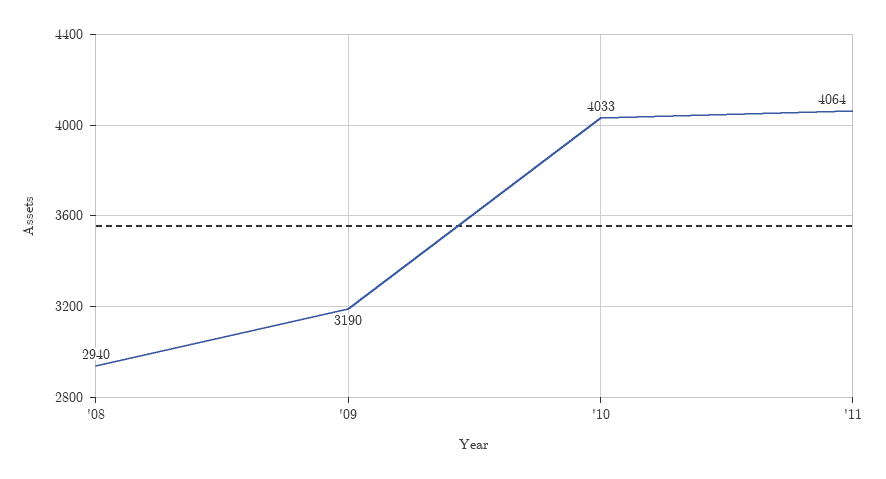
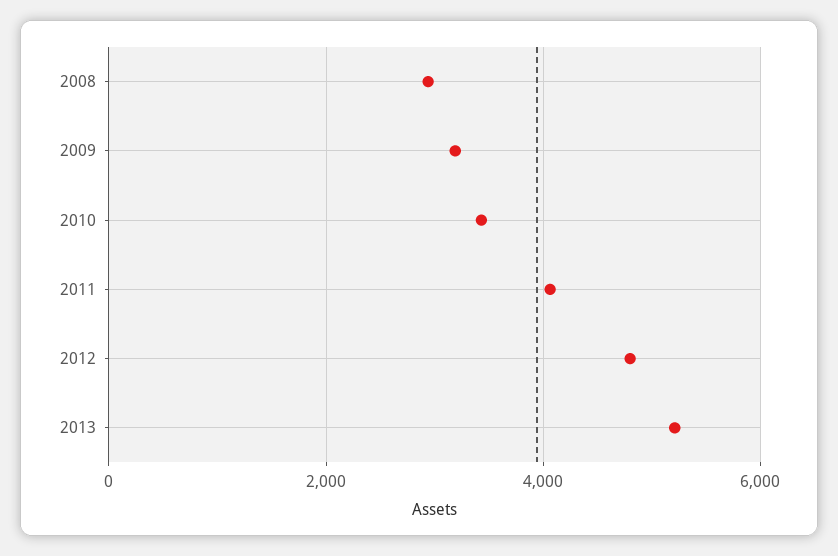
'10: 4033 -> 3400
2012: none -> 4800
2013: none -> 5200

